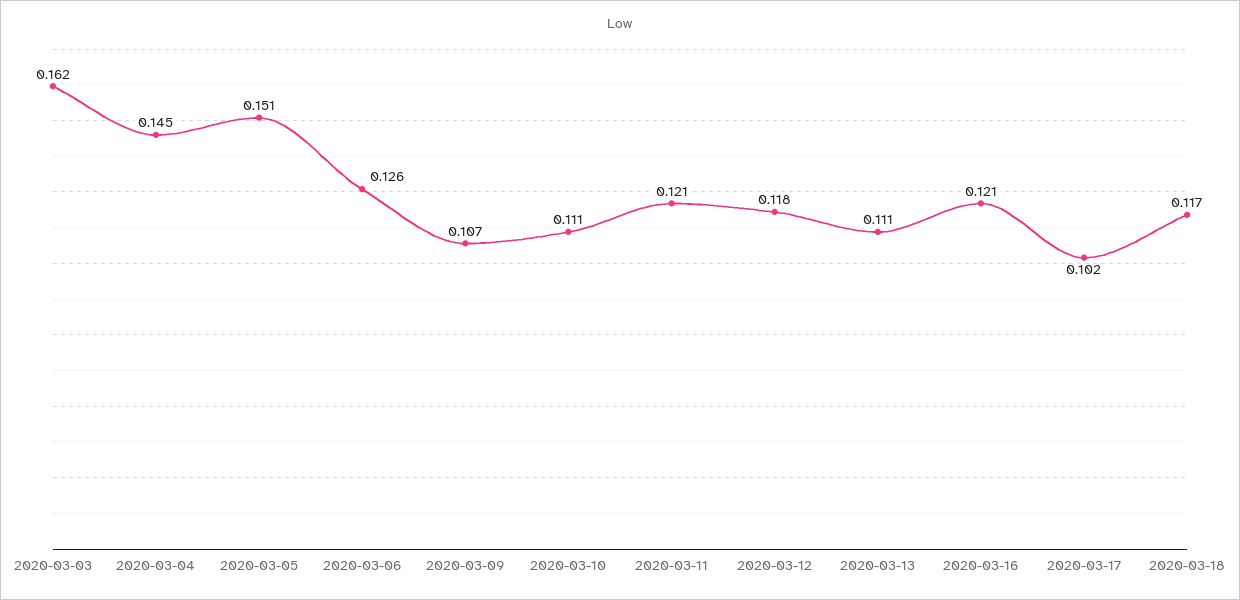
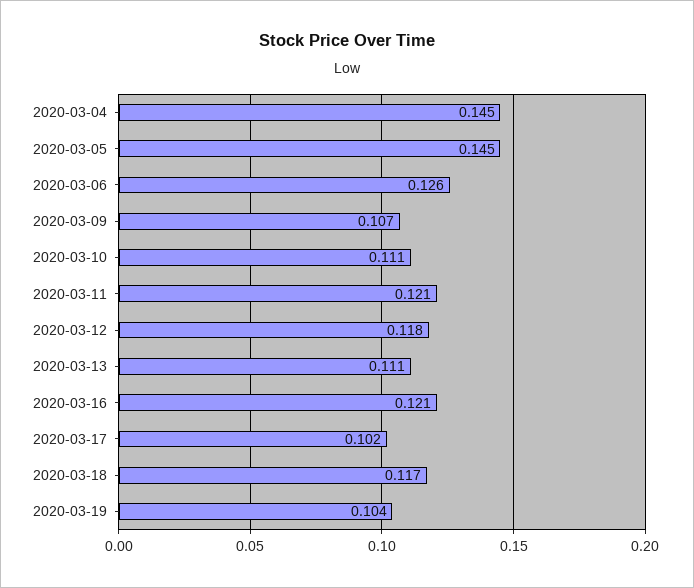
2020-03-03: 0.162 -> none
2020-03-05: 0.151 -> 0.145
2020-03-19: none -> 0.104

